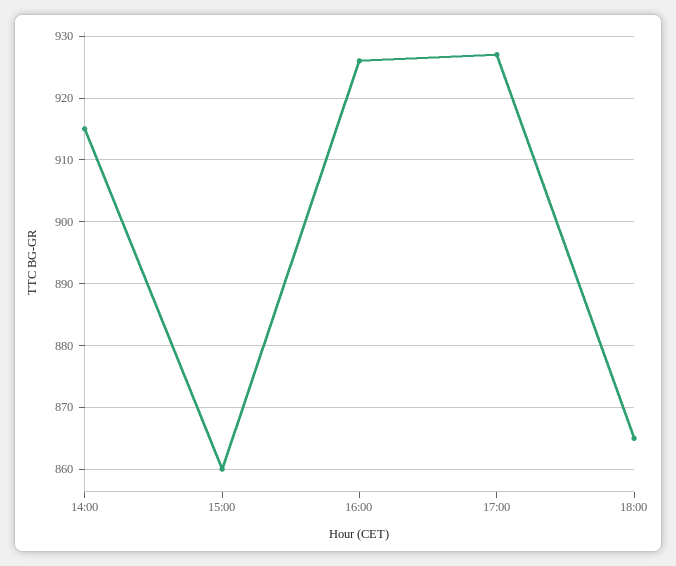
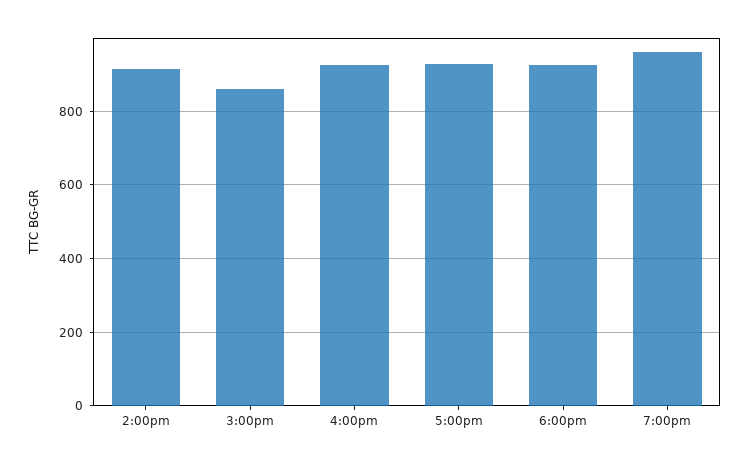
18:00: 865 -> 920
7:00pm: none -> 960

